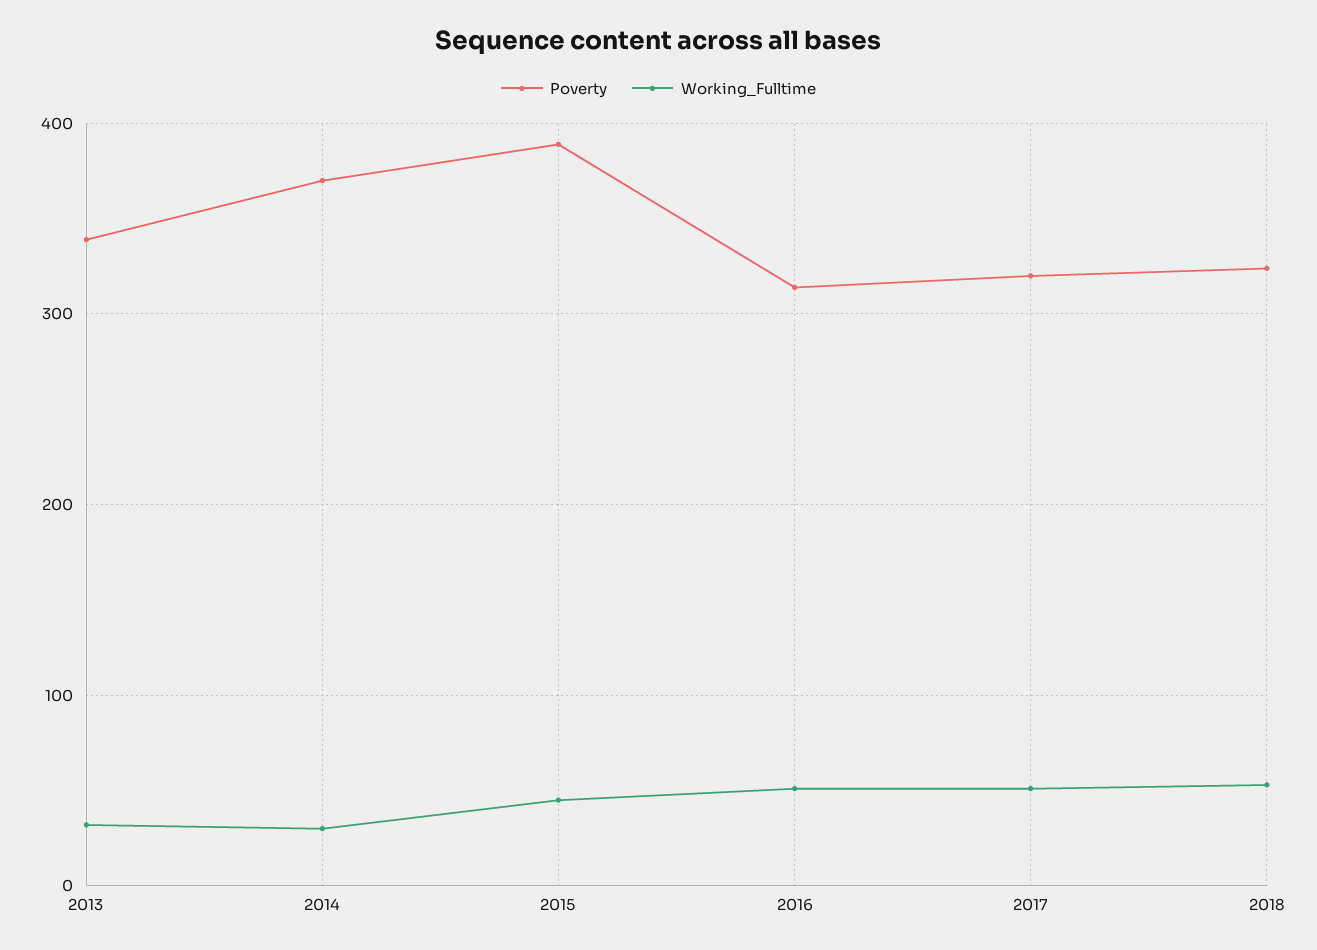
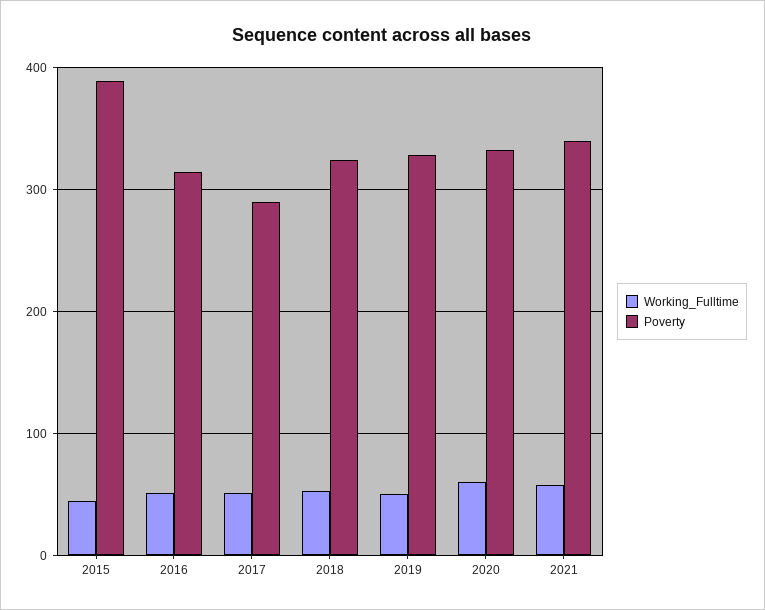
Poverty, 2013: 340 -> none
Working_Fulltime, 2013: 30 -> none
Poverty, 2014: 370 -> none
Working_Fulltime, 2014: 30 -> none
Poverty, 2017: 320 -> 290
Working_Fulltime, 2019: none -> 50
Poverty, 2019: none -> 330
Working_Fulltime, 2020: none -> 60
Poverty, 2020: none -> 330
Working_Fulltime, 2021: none -> 60
Poverty, 2021: none -> 340

